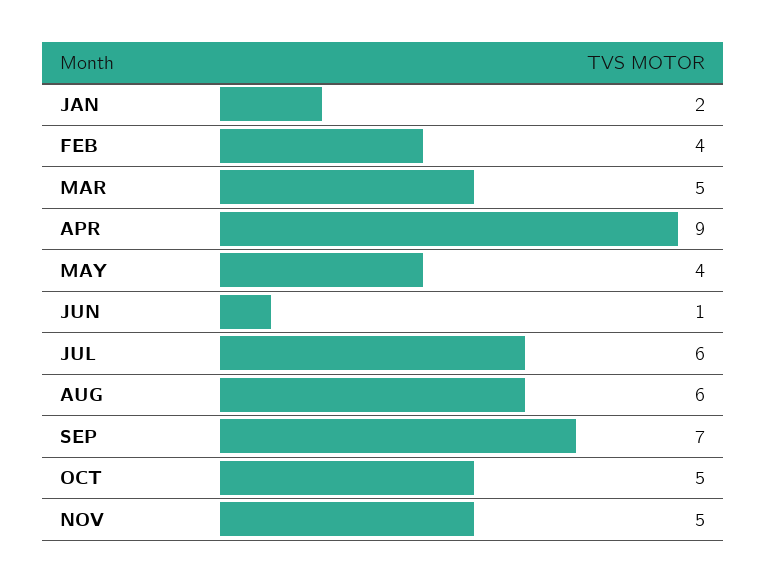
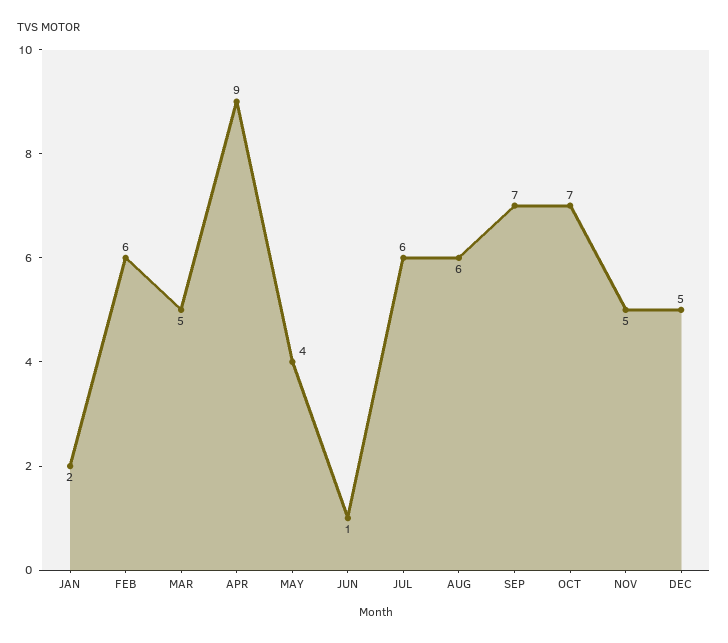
FEB: 4 -> 6
OCT: 5 -> 7
DEC: none -> 5

